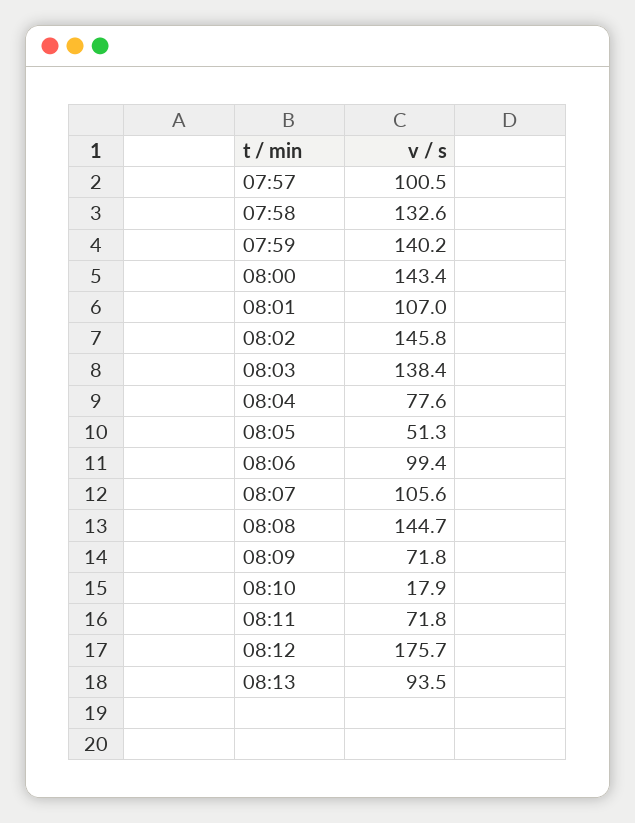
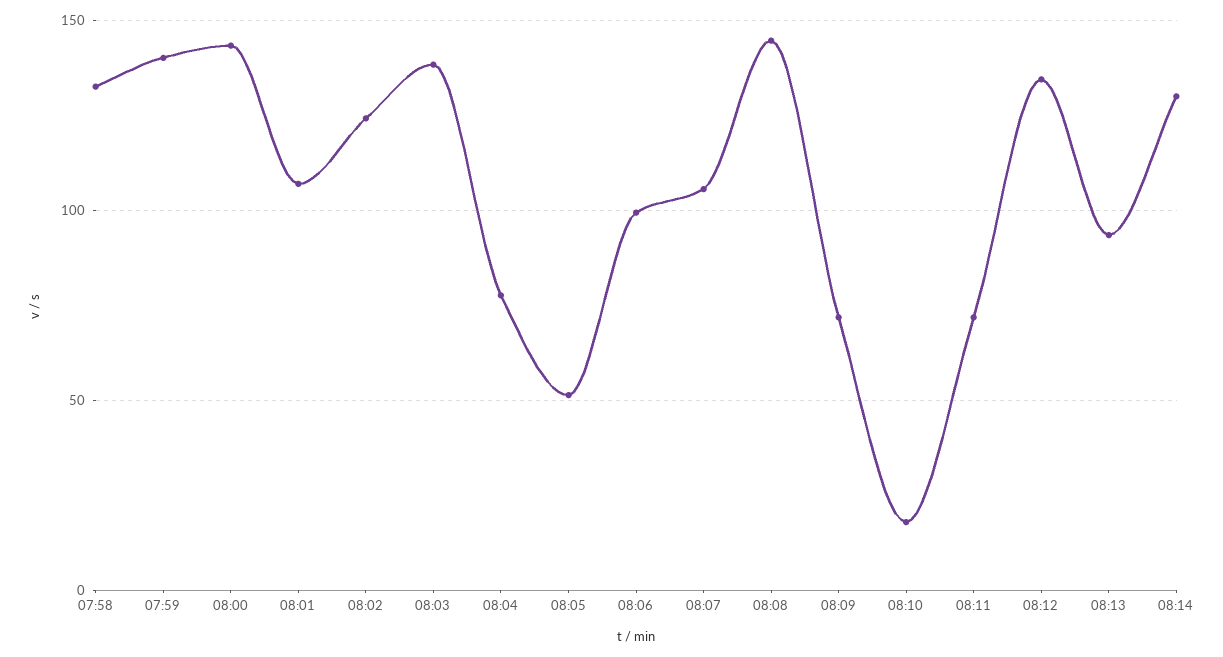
07:57: 100.5 -> none
08:02: 145.8 -> 125
08:12: 175.7 -> 135
08:14: none -> 130

